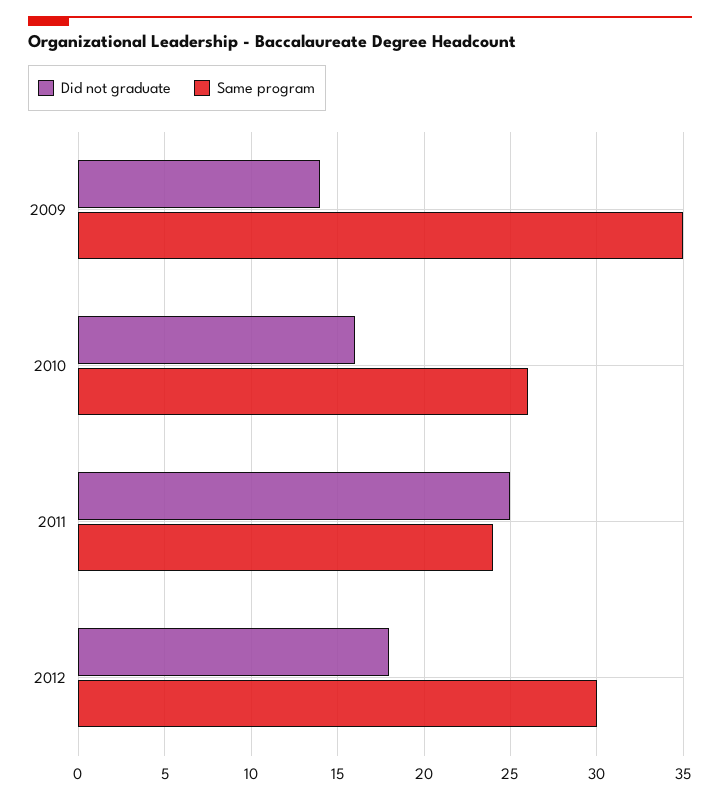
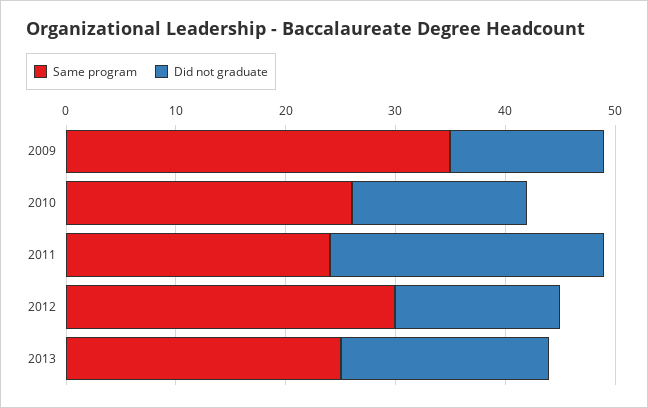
Did not graduate, 2012: 18 -> 15
Same program, 2013: none -> 25
Did not graduate, 2013: none -> 19

